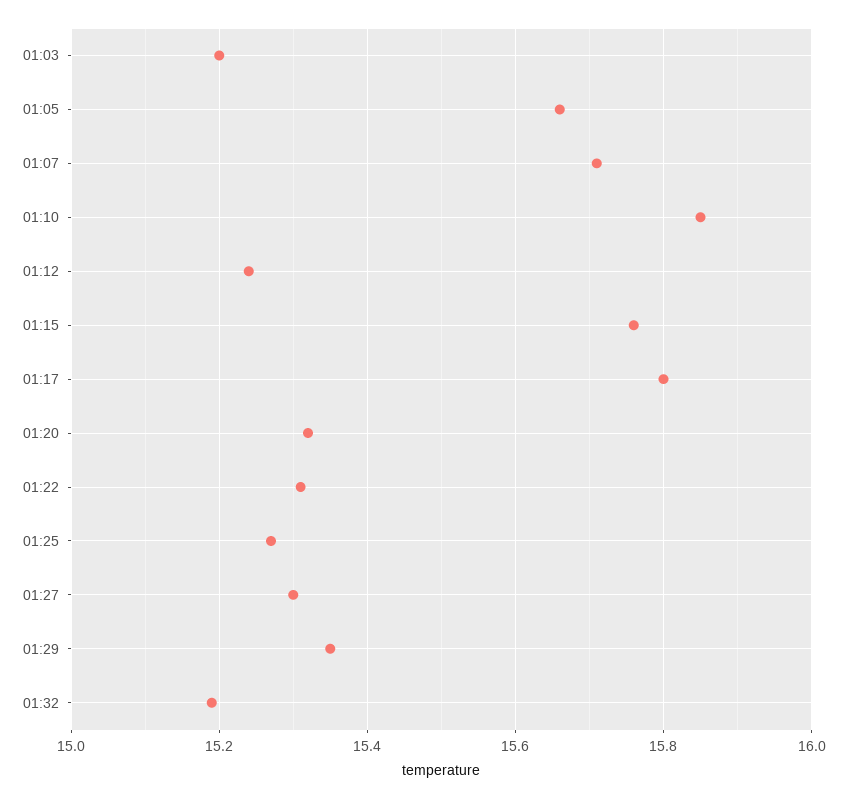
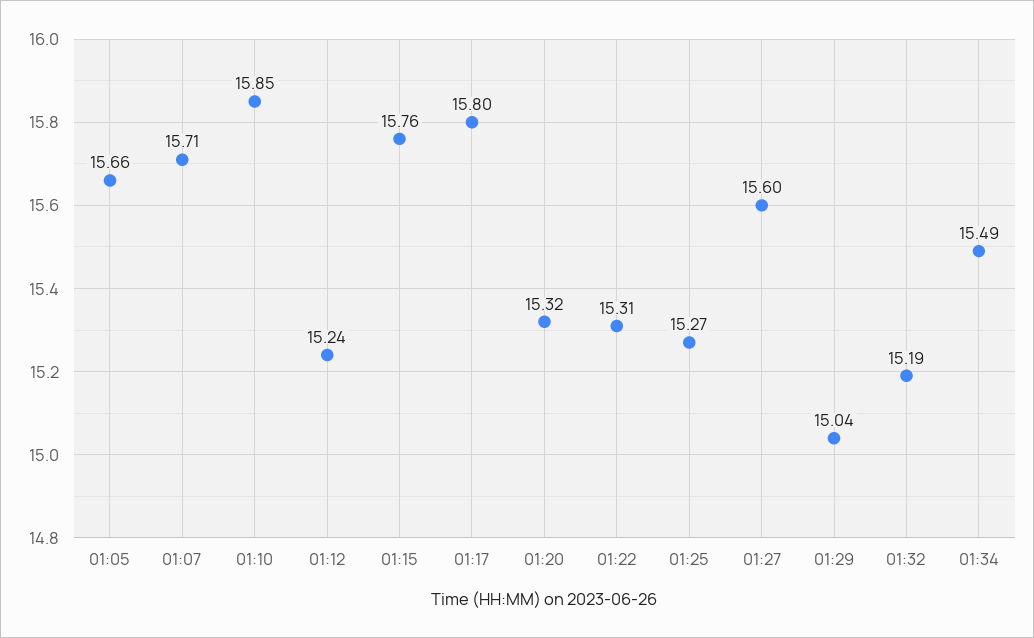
01:03: 15.2 -> none
01:27: 15.3 -> 15.6
01:29: 15.35 -> 15.04
01:34: none -> 15.49

